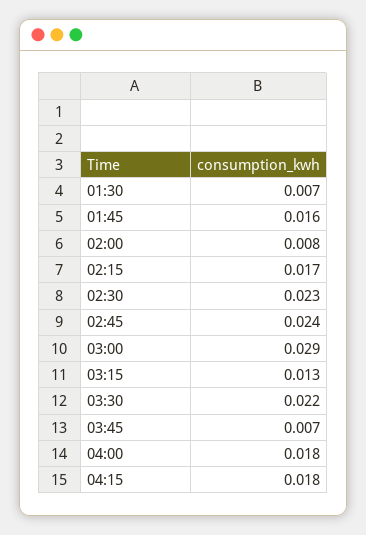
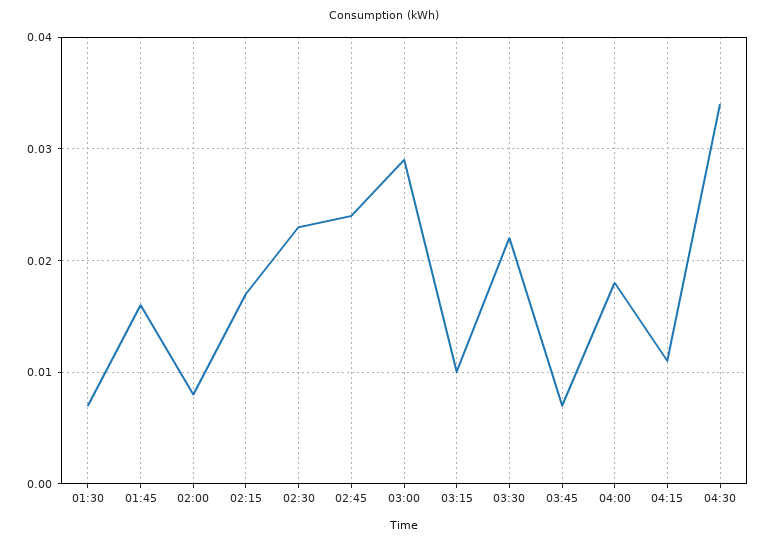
03:15: 0.013 -> 0.01
04:15: 0.018 -> 0.011
04:30: none -> 0.034

